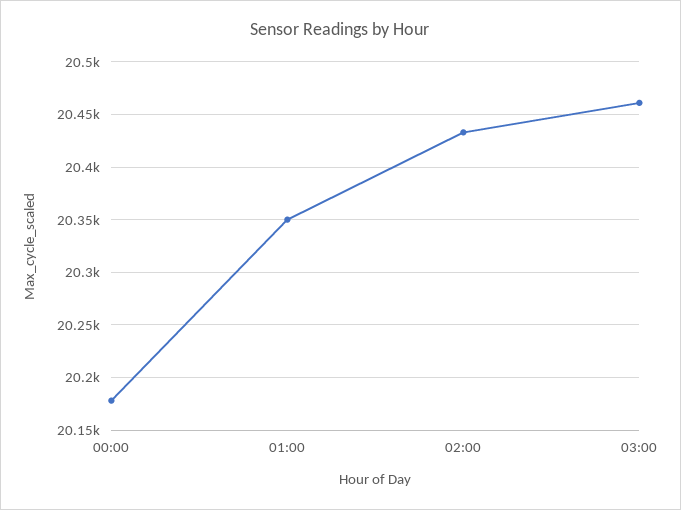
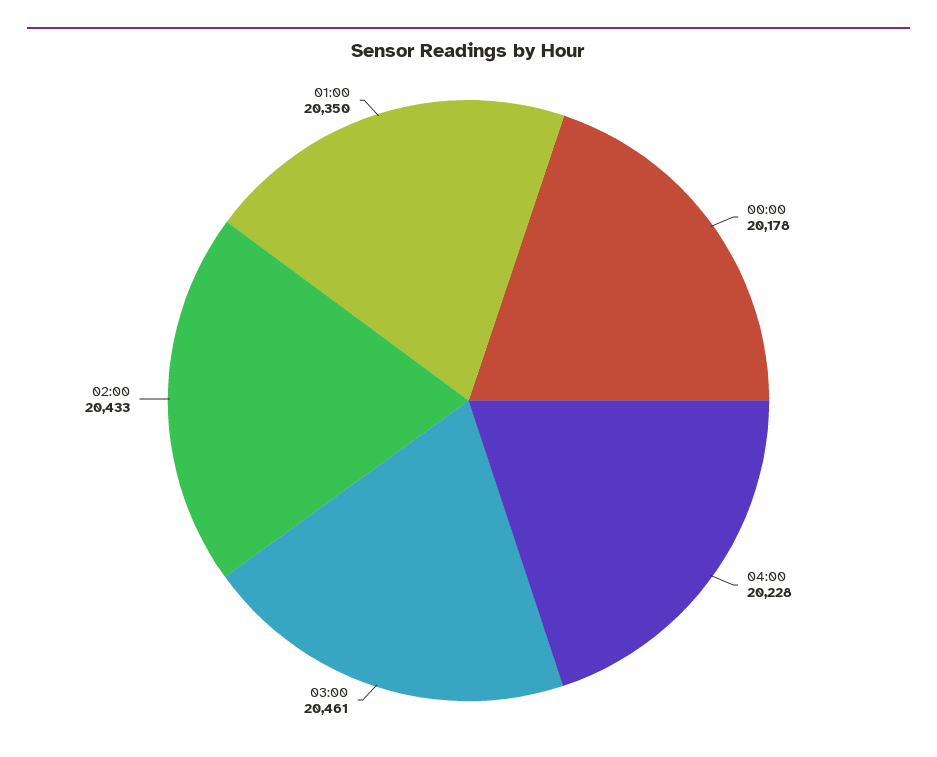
04:00: none -> 20228

